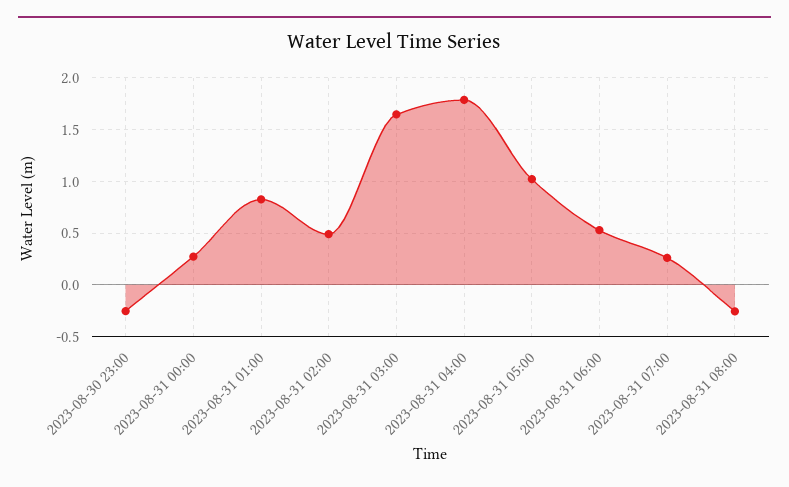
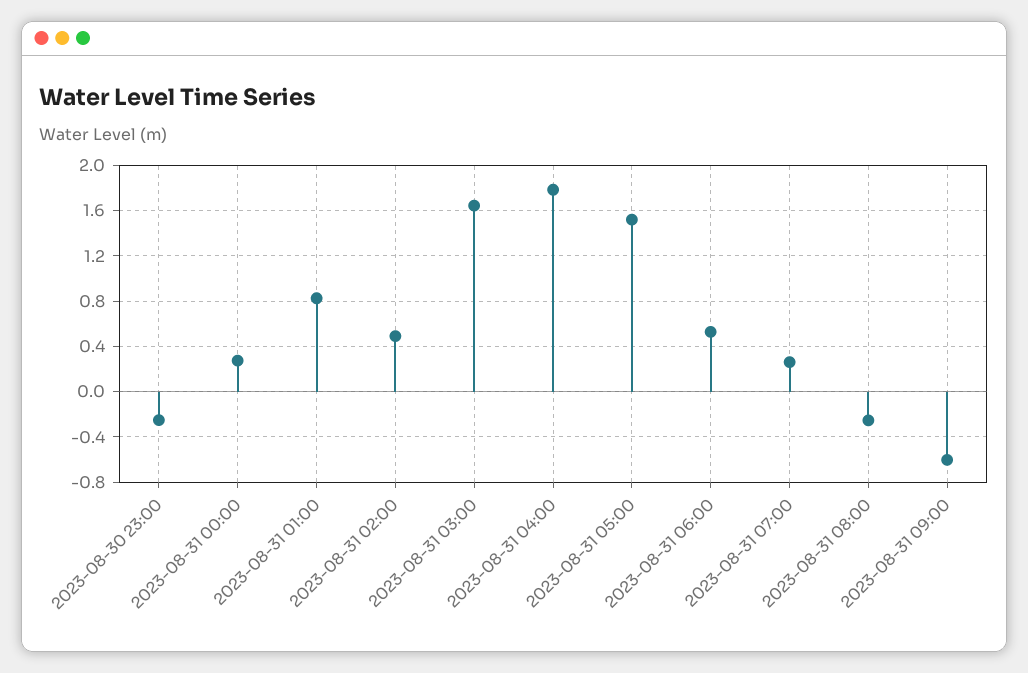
2023-08-31 05:00: 1 -> 1.5
2023-08-31 09:00: none -> -0.6

